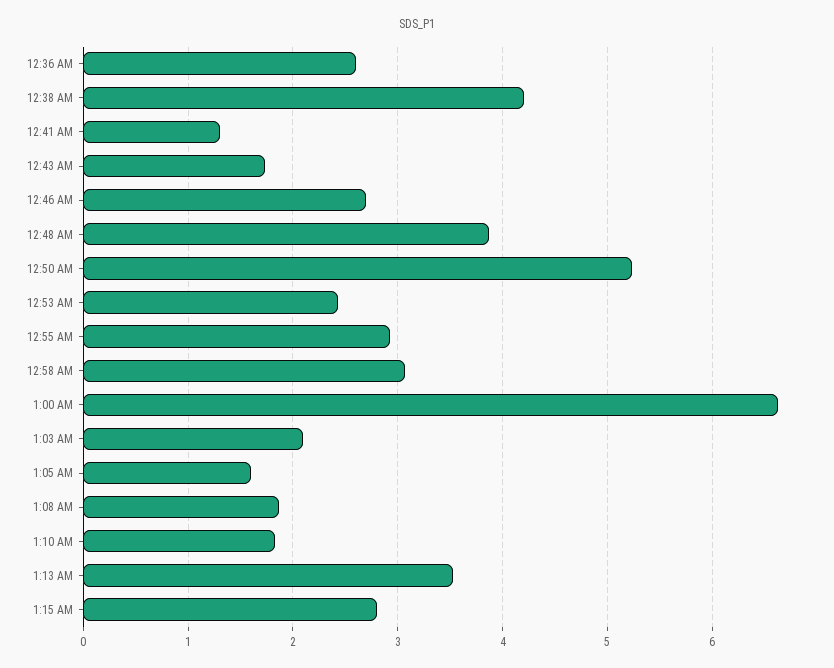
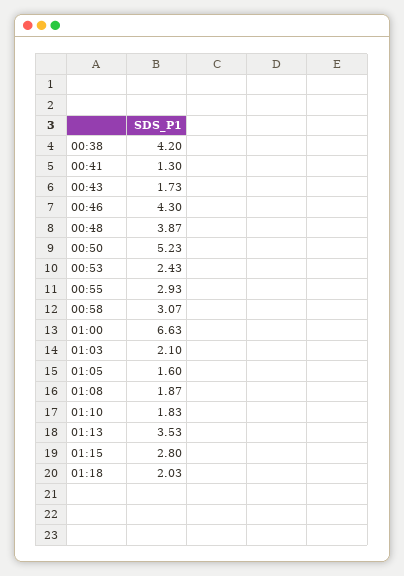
12:36 AM: 2.6 -> none
12:46 AM: 2.7 -> 4.3
01:18: none -> 2.03

